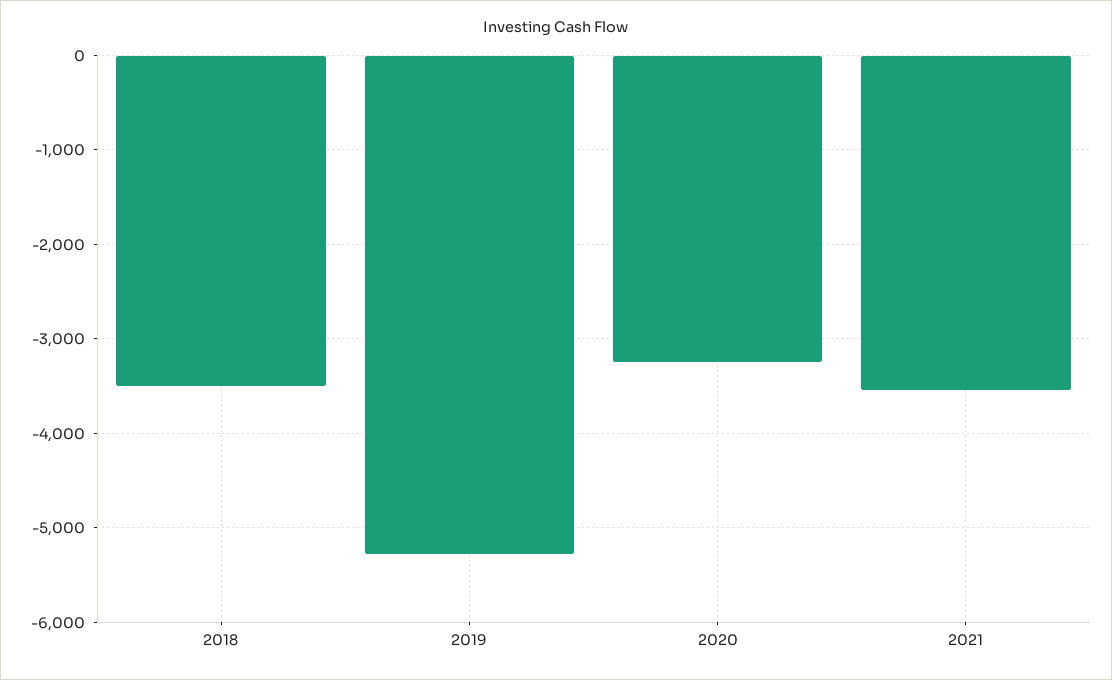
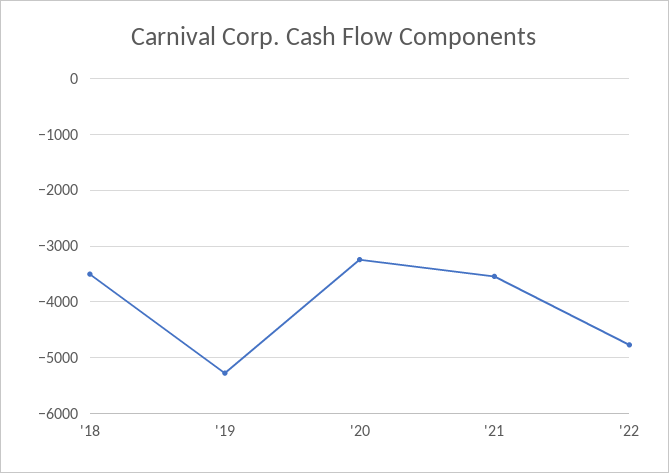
'22: none -> -4800

